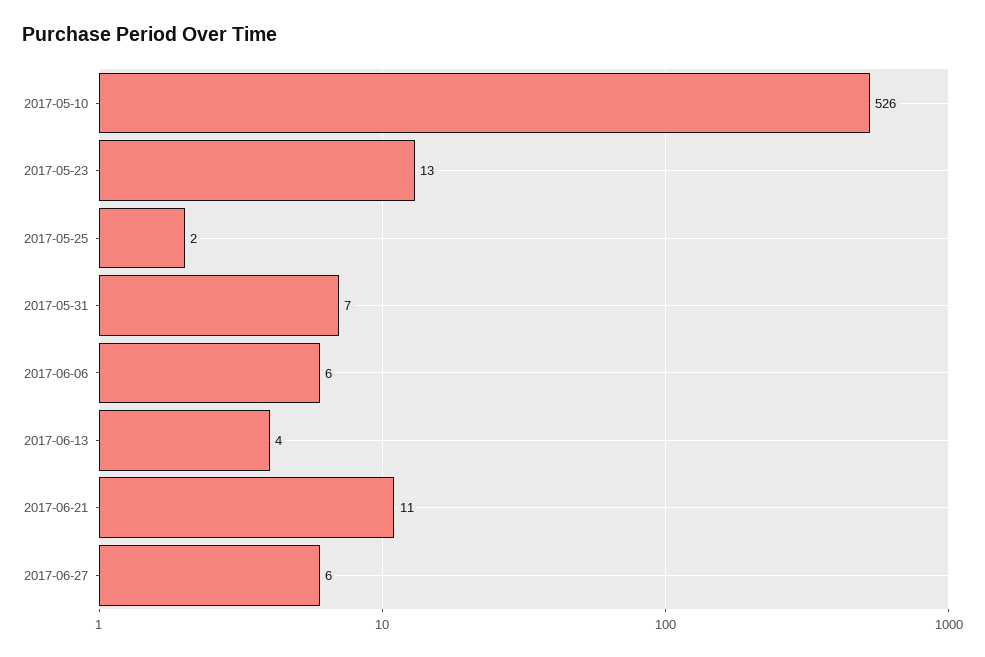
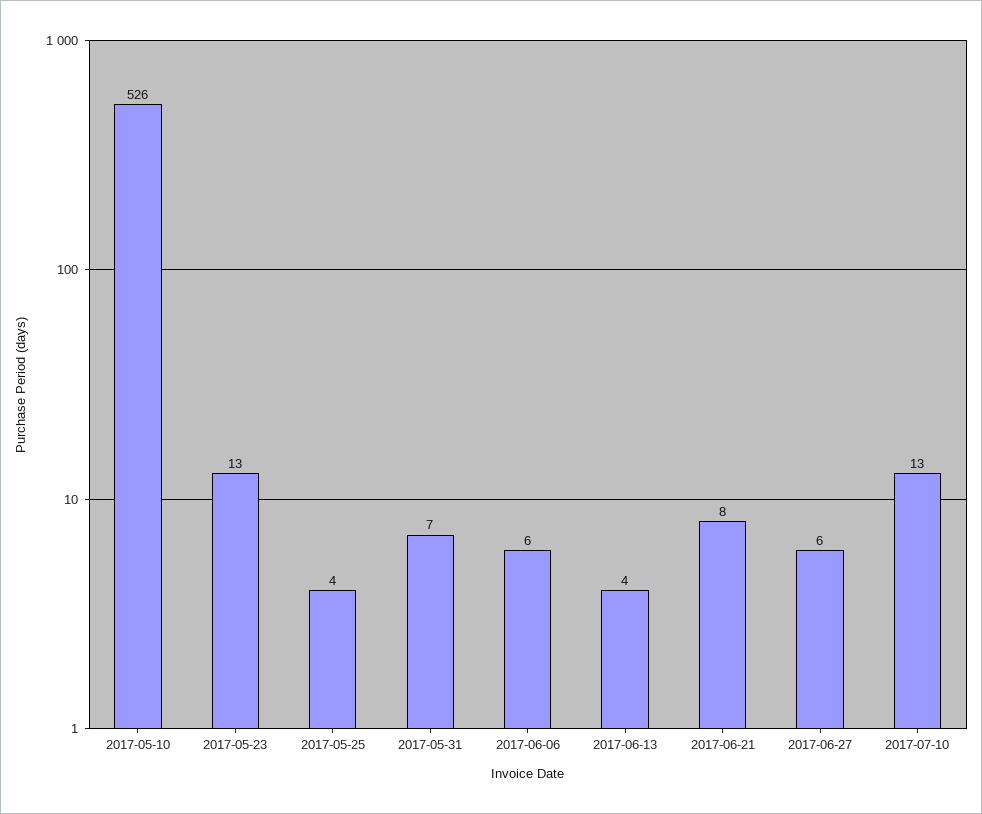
2017-05-25: 2 -> 4
2017-06-21: 11 -> 8
2017-07-10: none -> 13

